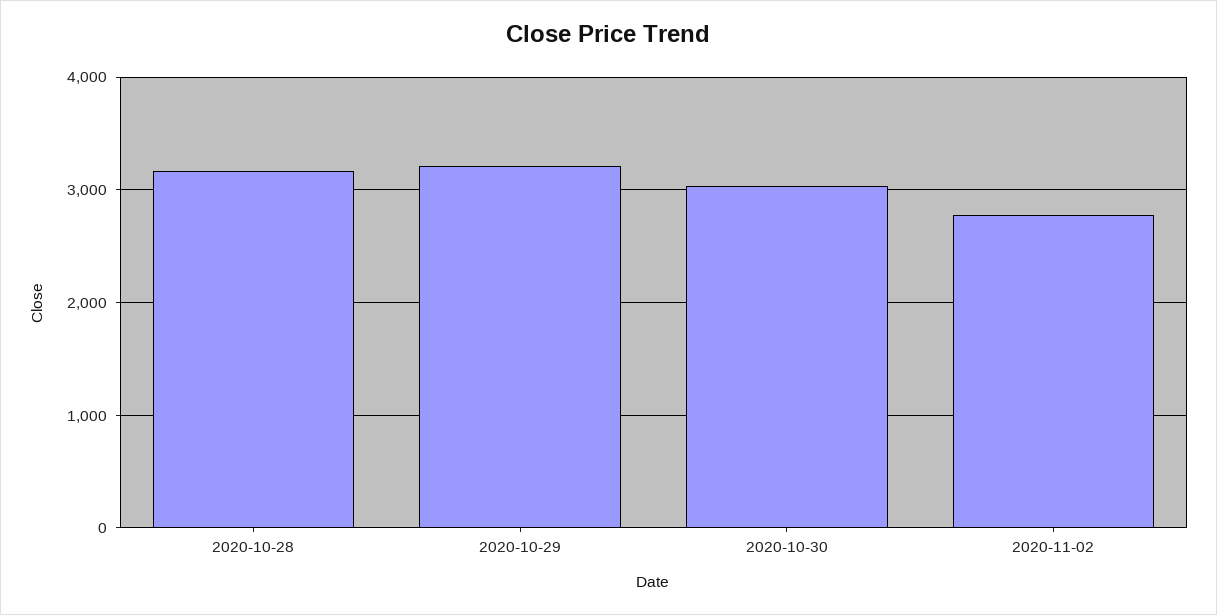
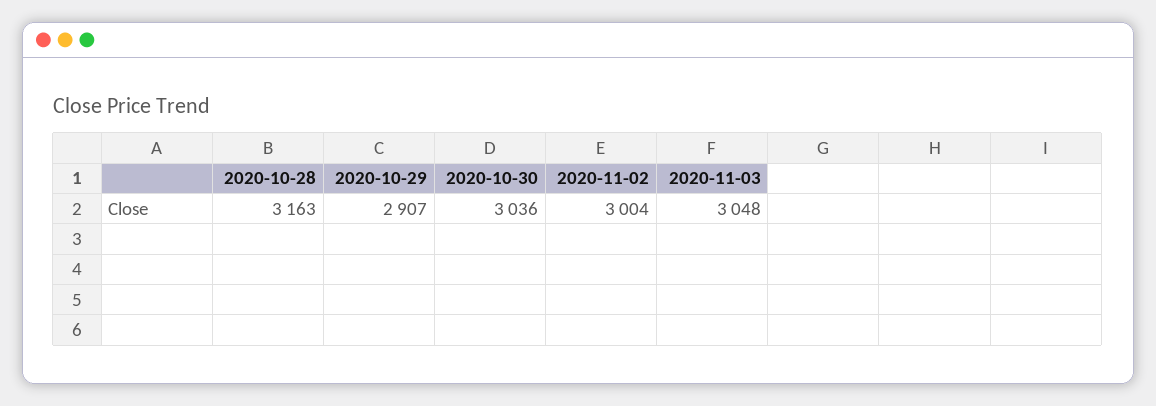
2020-10-29: 3200 -> 2907
2020-11-02: 2800 -> 3004
2020-11-03: none -> 3048

